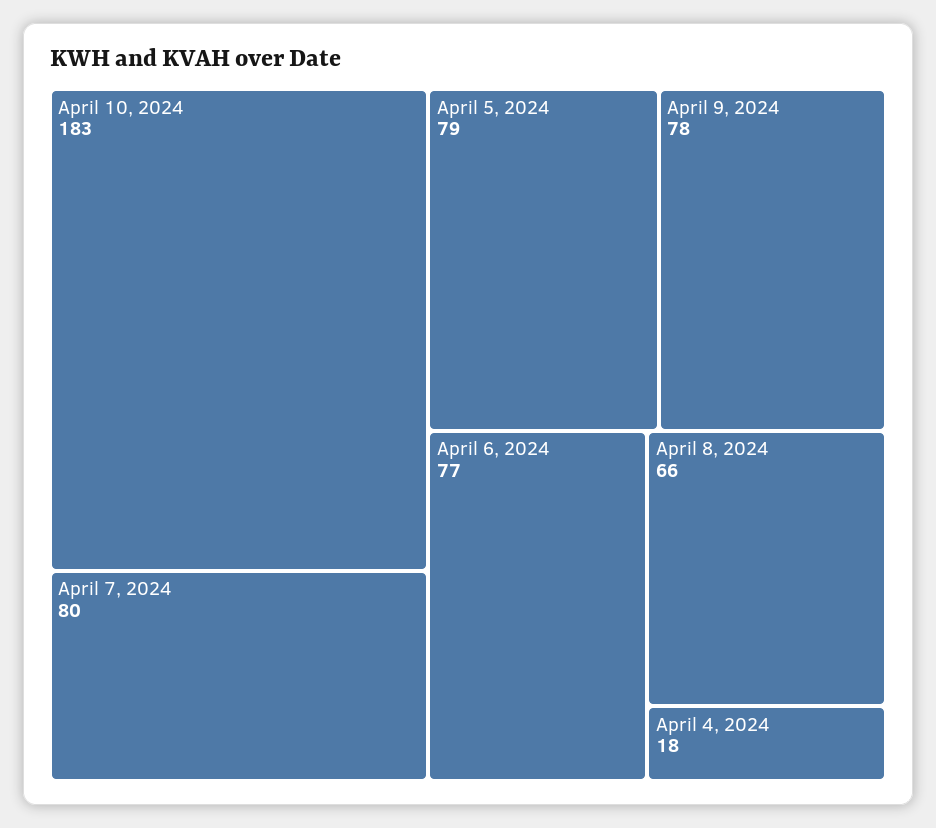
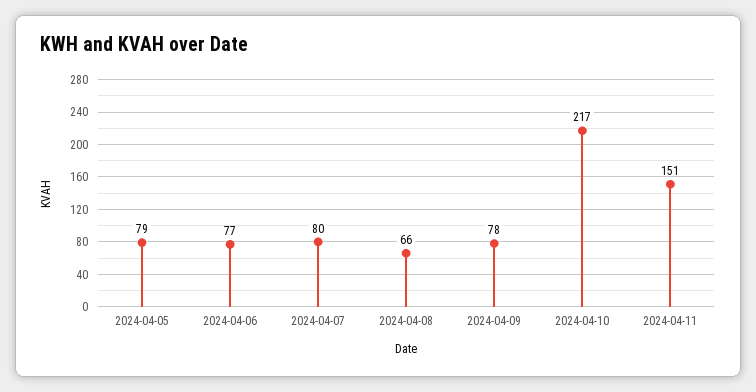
April 10, 2024: 183 -> 217
April 4, 2024: 18 -> none
2024-04-11: none -> 151

